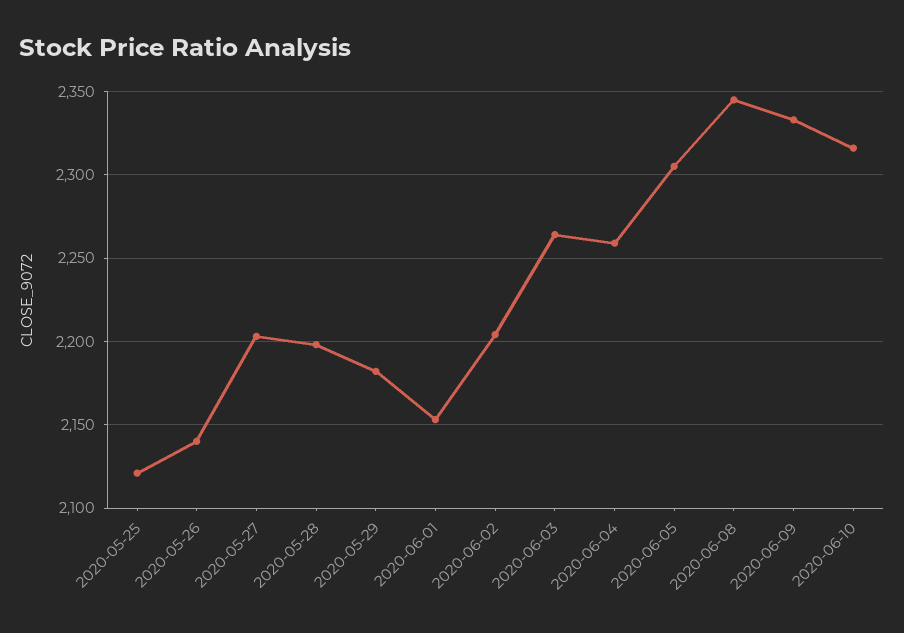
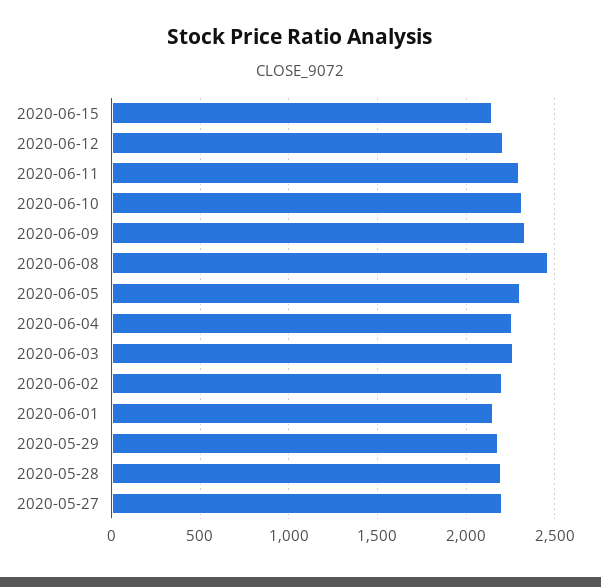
2020-05-25: 2120 -> none
2020-05-26: 2140 -> none
2020-06-08: 2345 -> 2450
2020-06-15: none -> 2150
2020-06-12: none -> 2200
2020-06-11: none -> 2300

